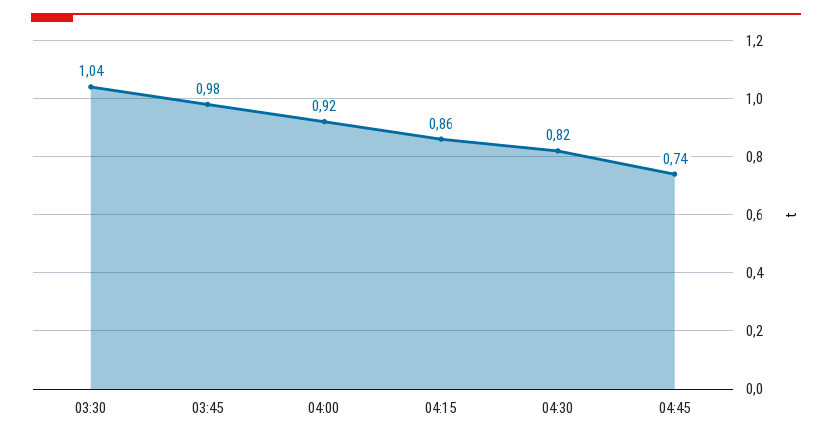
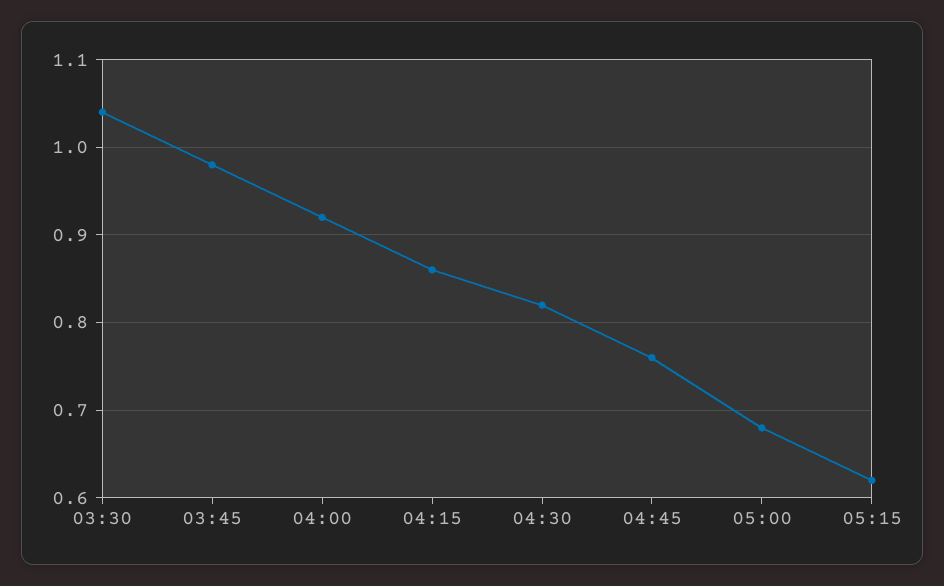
04:45: 0.74 -> 0.76
05:00: none -> 0.68
05:15: none -> 0.62

